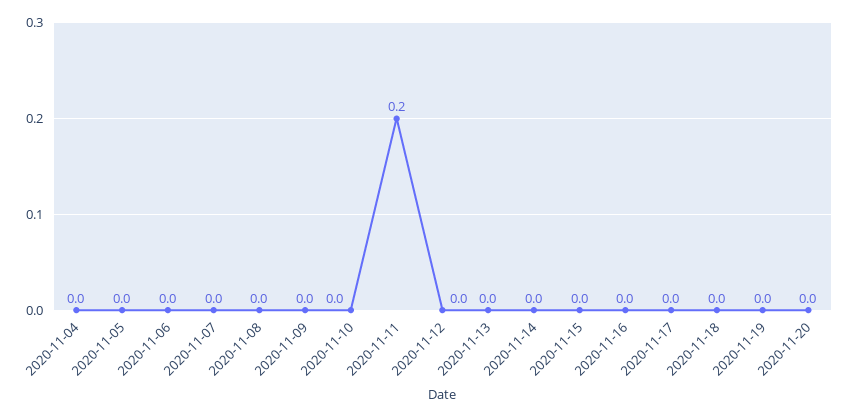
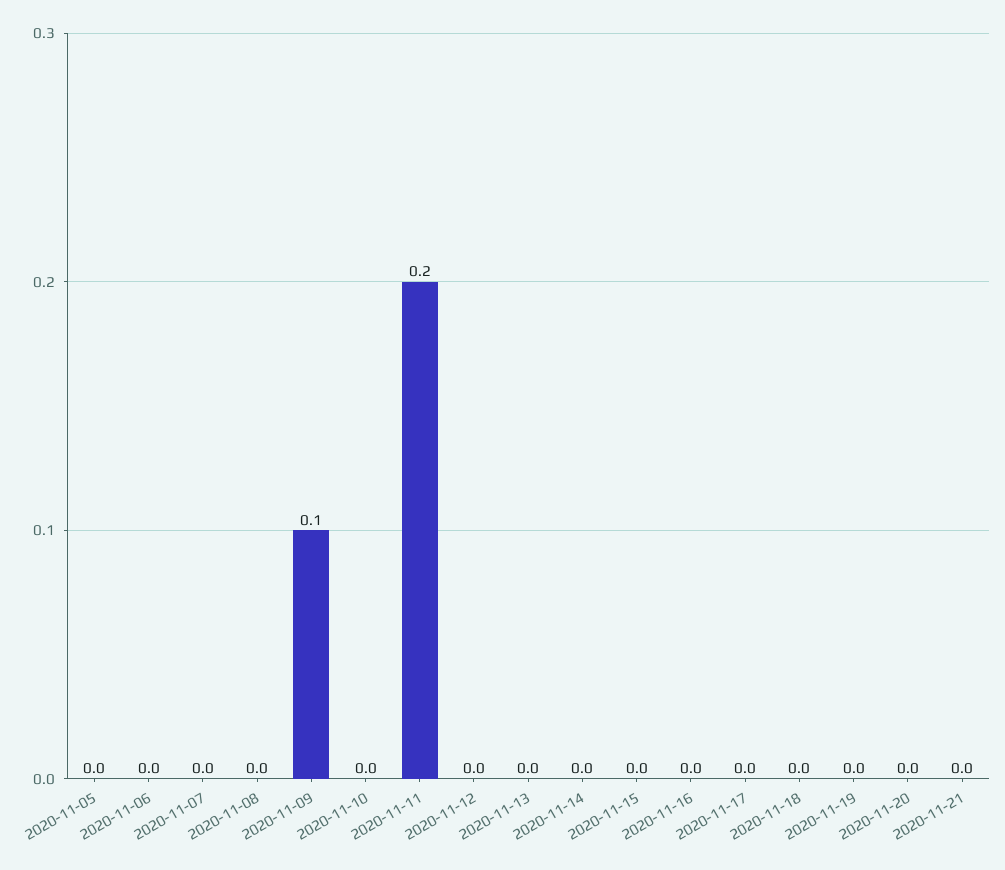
2020-11-04: 0 -> none
2020-11-09: 0 -> 0.1
2020-11-21: none -> 0

